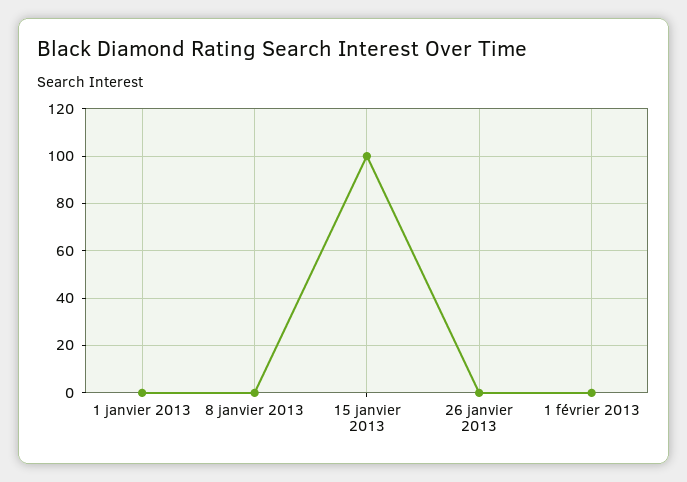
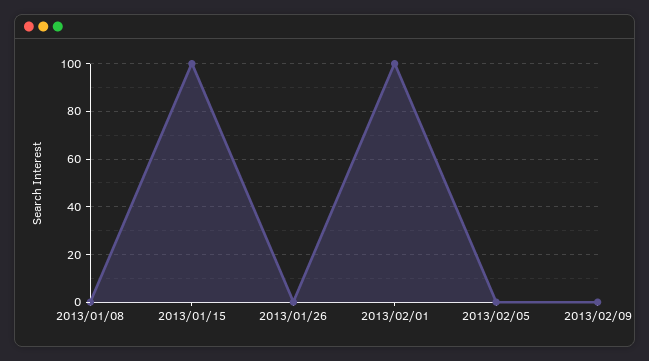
1 janvier 2013: 0 -> none
1 février 2013: 0 -> 100
2013/02/05: none -> 0
2013/02/09: none -> 0

